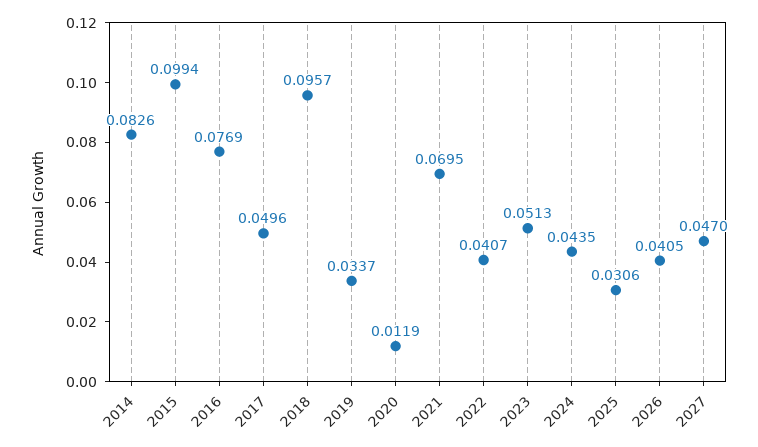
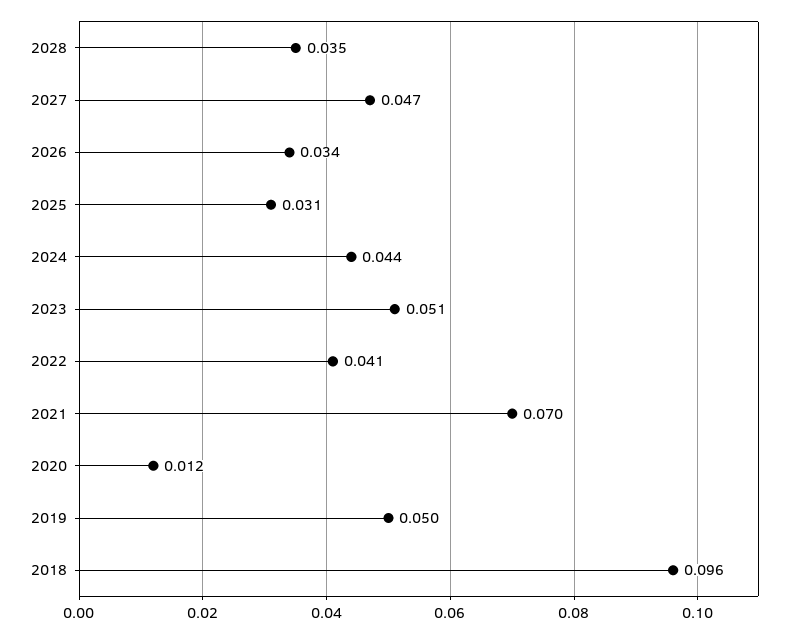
2014: 0.0826 -> none
2015: 0.0994 -> none
2016: 0.0769 -> none
2017: 0.0496 -> none
2019: 0.0337 -> 0.05
2026: 0.0405 -> 0.034
2028: none -> 0.035

